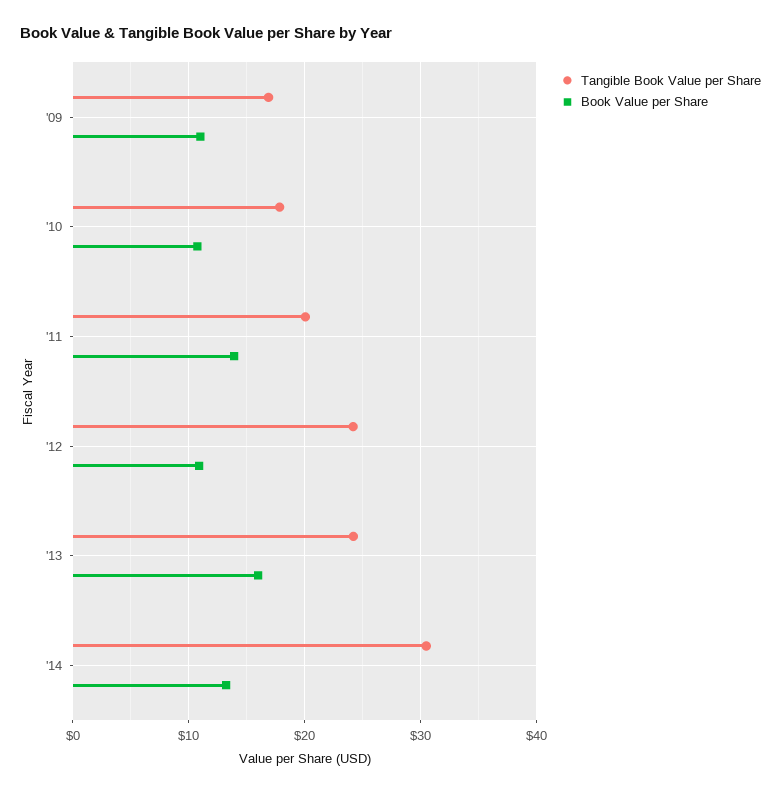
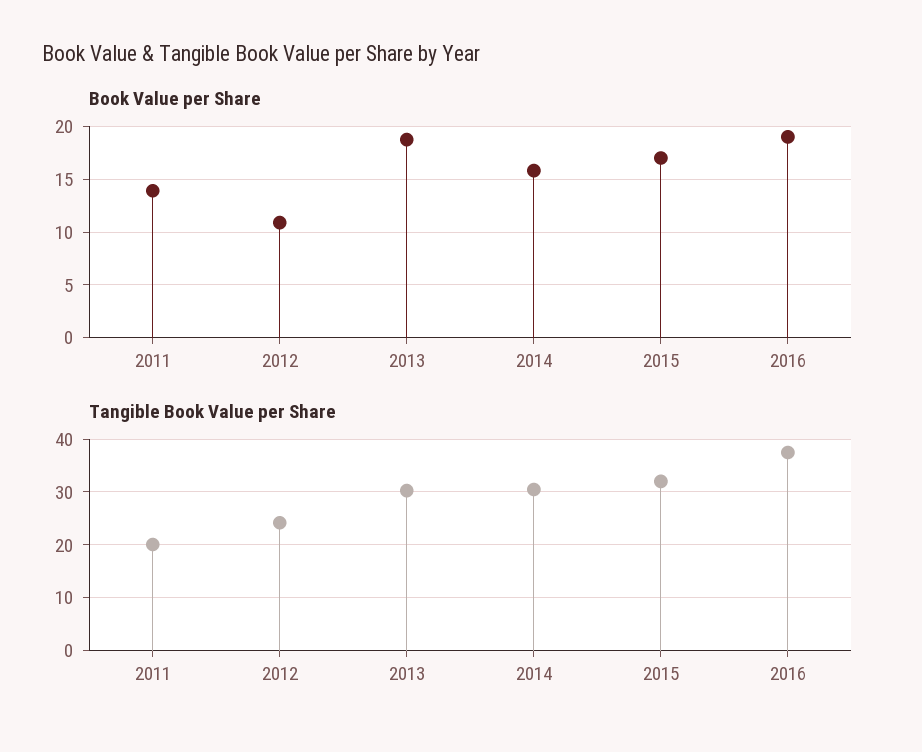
Tangible Book Value per Share, '09: 17 -> none
Book Value per Share, '09: 11 -> none
Tangible Book Value per Share, '10: 18 -> none
Book Value per Share, '10: 11 -> none
Tangible Book Value per Share, '13: 24 -> 30
Book Value per Share, '13: 16 -> 19
Book Value per Share, '14: 13 -> 16
Book Value per Share, 2015: none -> 17
Book Value per Share, 2016: none -> 19
Tangible Book Value per Share, 2015: none -> 32
Tangible Book Value per Share, 2016: none -> 38

